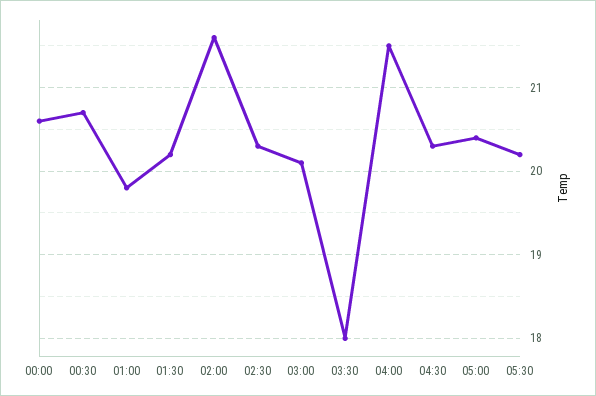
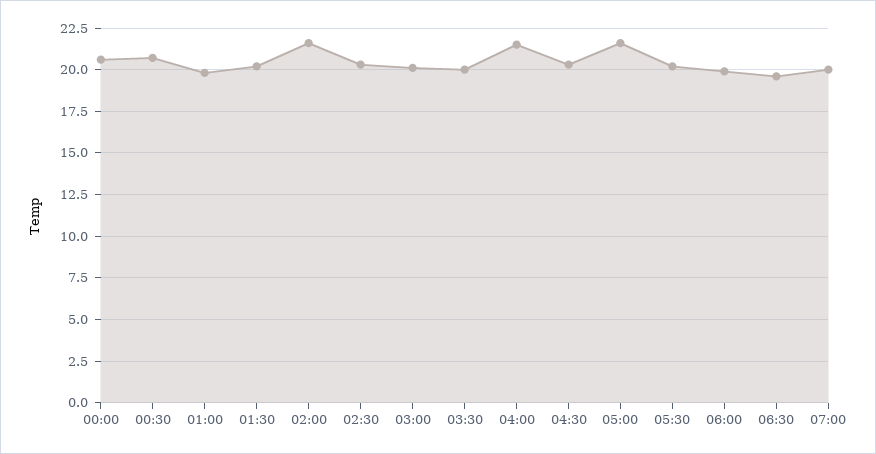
03:30: 18 -> 20
05:00: 20.4 -> 21.5
06:00: none -> 20
06:30: none -> 19.5
07:00: none -> 20

